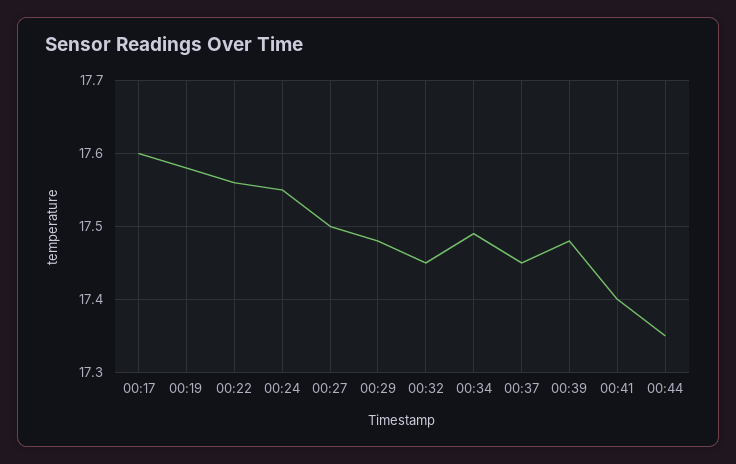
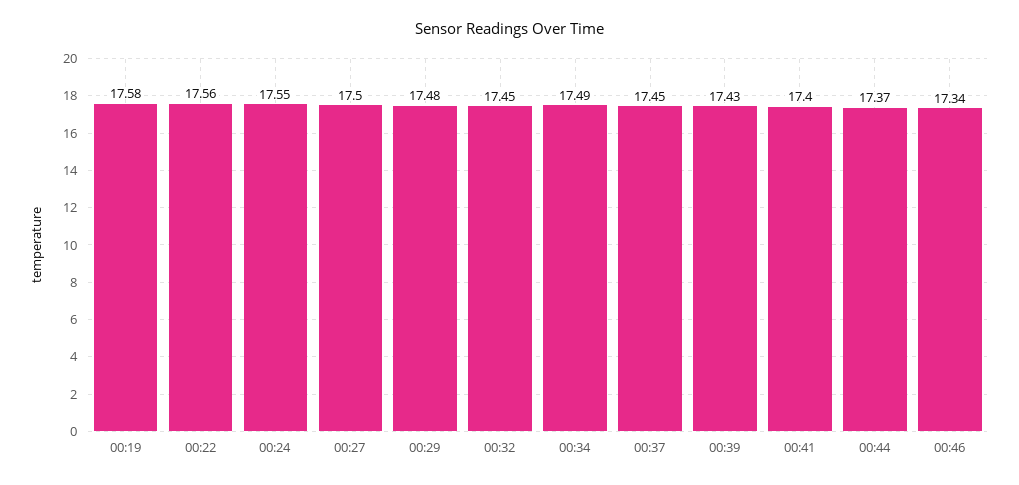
00:17: 17.6 -> none
00:39: 17.48 -> 17.43
00:44: 17.35 -> 17.37
00:46: none -> 17.34

